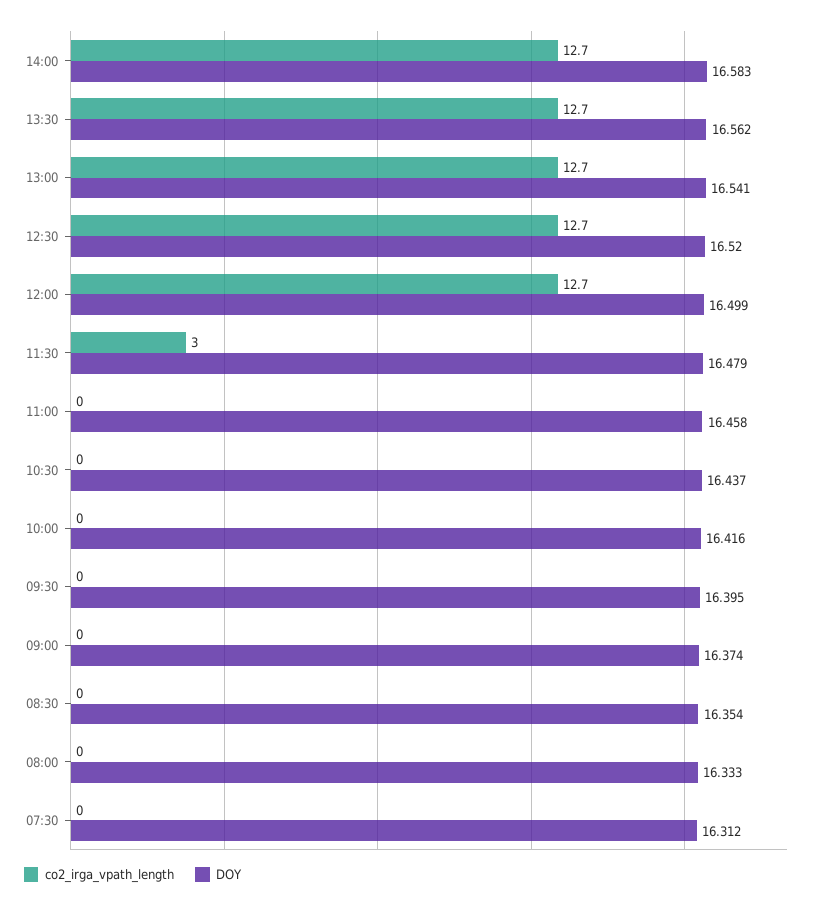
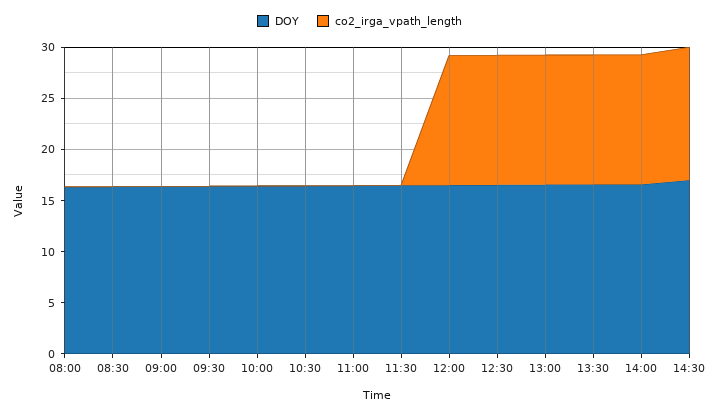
co2_irga_vpath_length, 11:30: 3 -> 0
co2_irga_vpath_length, 07:30: 0 -> none
DOY, 07:30: 16.312 -> none
DOY, 14:30: none -> 17
co2_irga_vpath_length, 14:30: none -> 13

